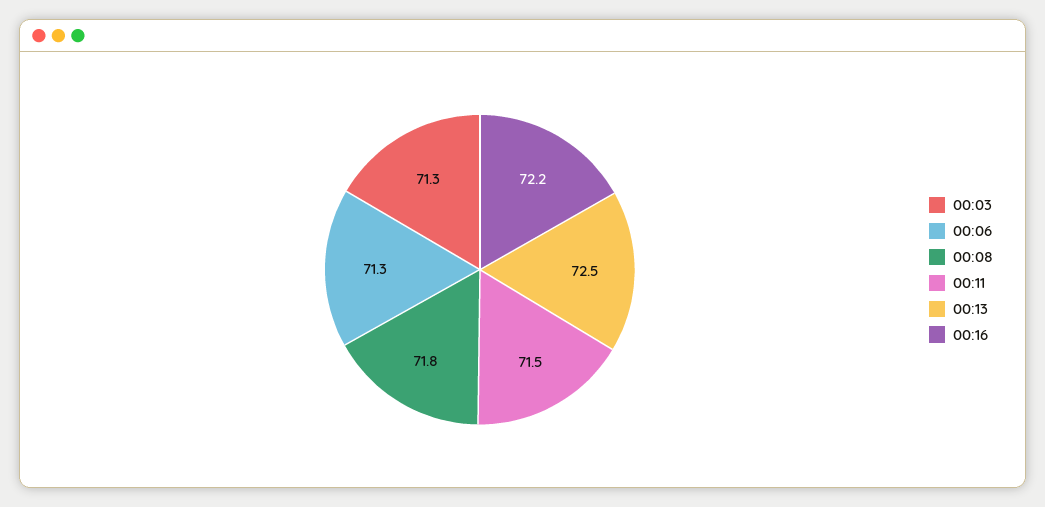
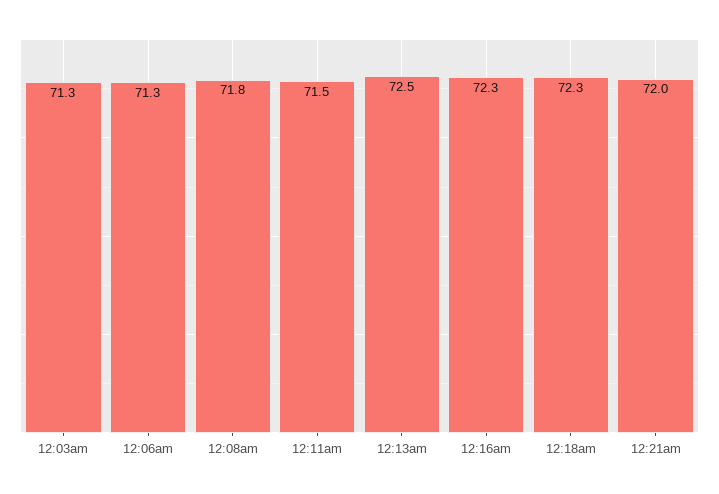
00:16: 72.2 -> 72.3
12:18am: none -> 72.3
12:21am: none -> 72

